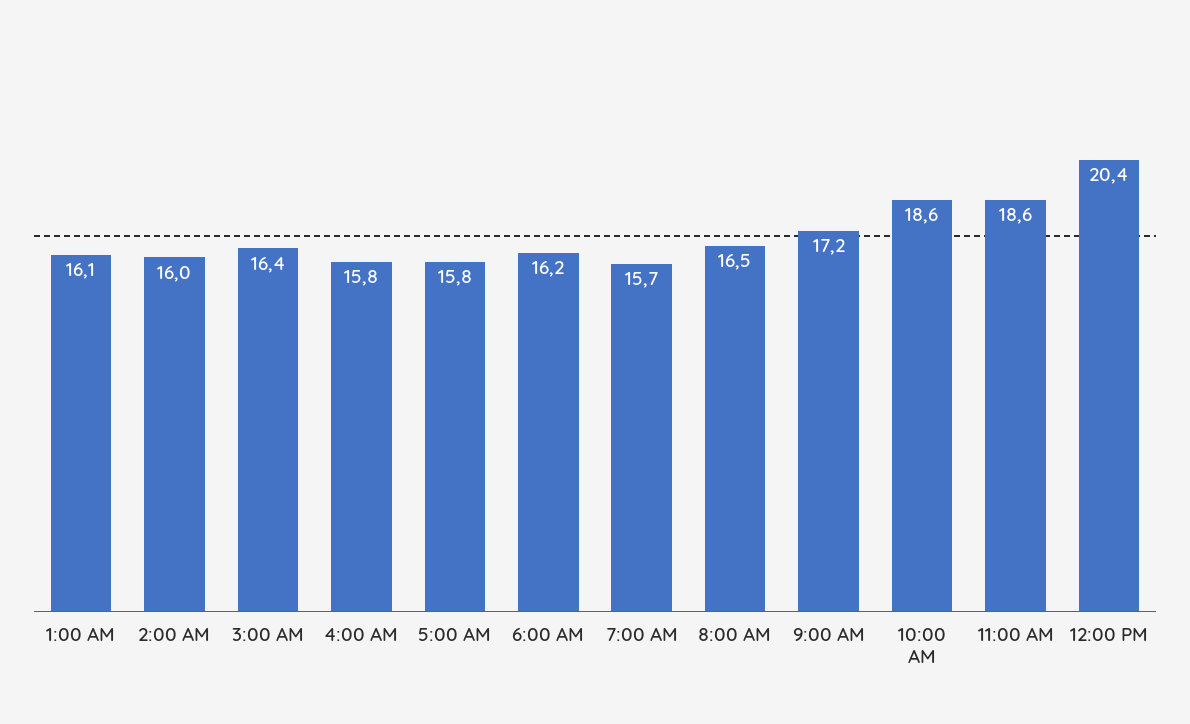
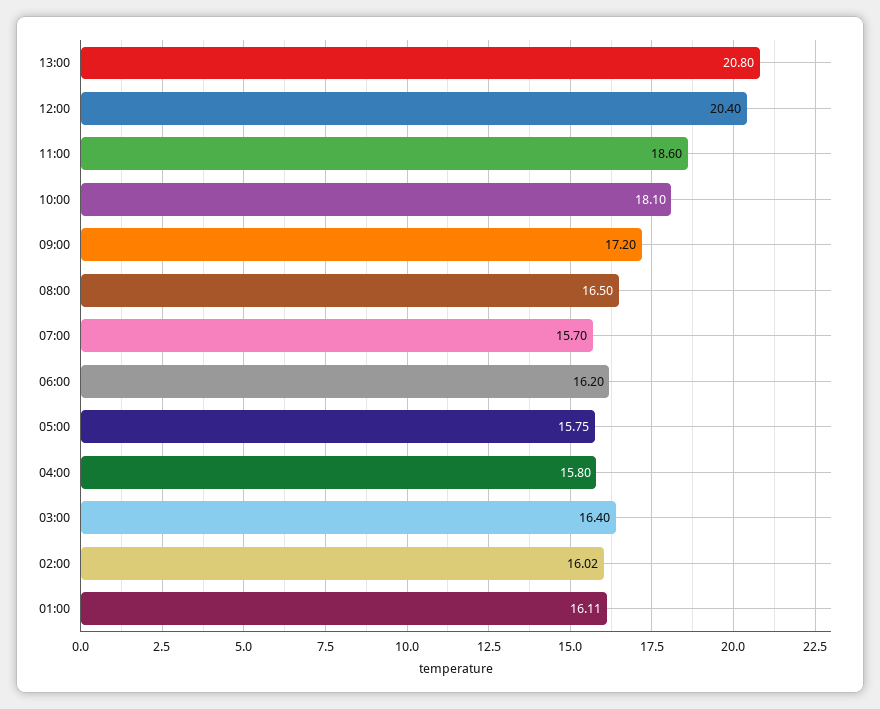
10:00 AM: 18.6 -> 18.1
13:00: none -> 20.8

